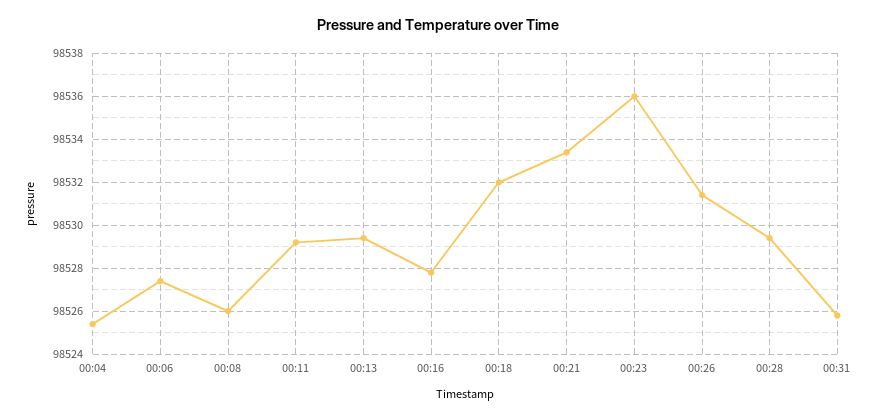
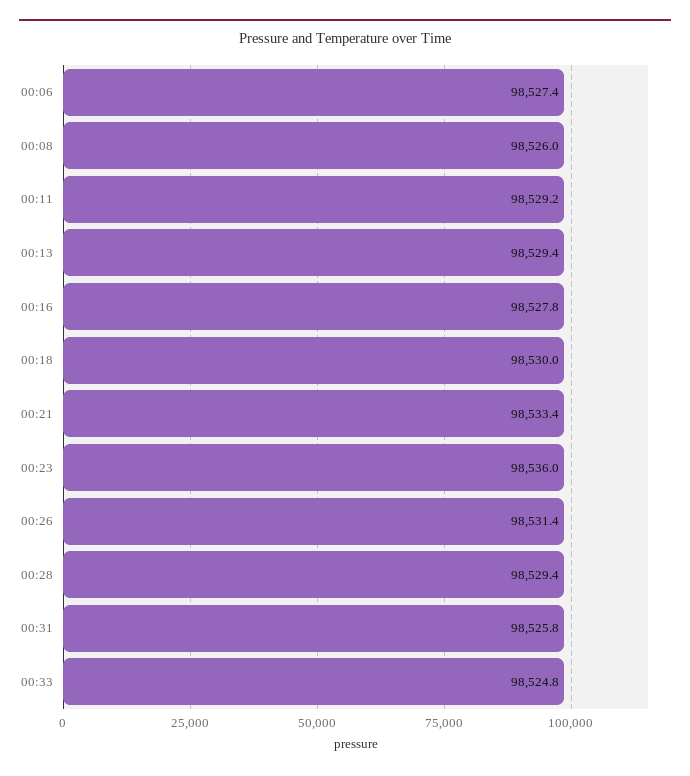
00:04: 98525.5 -> none
00:18: 98532 -> 98530
00:33: none -> 98524.8

